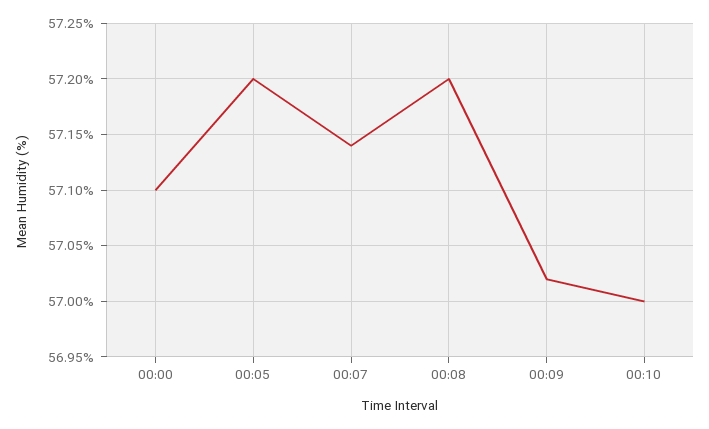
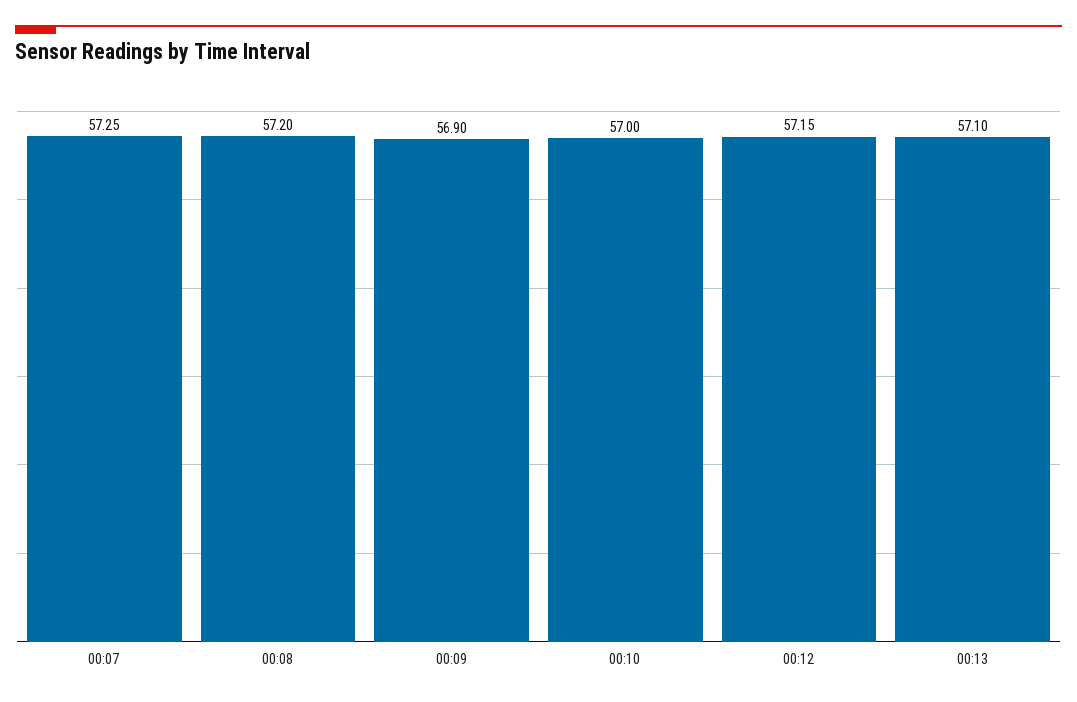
00:00: 57.1 -> none
00:05: 57.2 -> none
00:07: 57.14 -> 57.25
00:09: 57.02 -> 56.9
00:12: none -> 57.15
00:13: none -> 57.1

